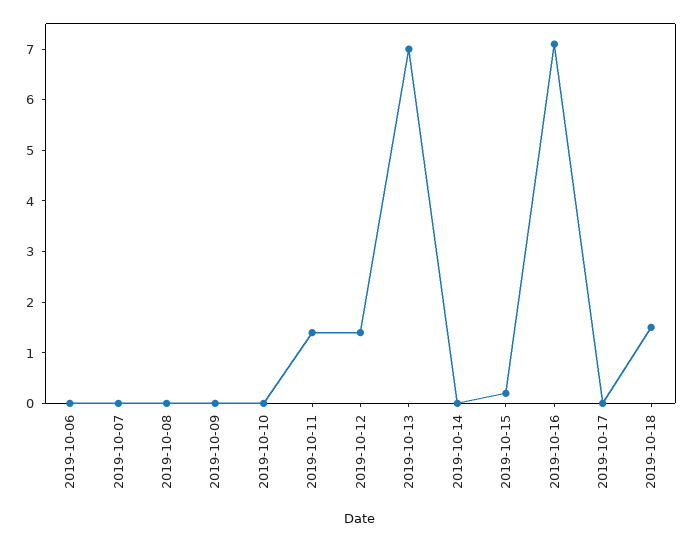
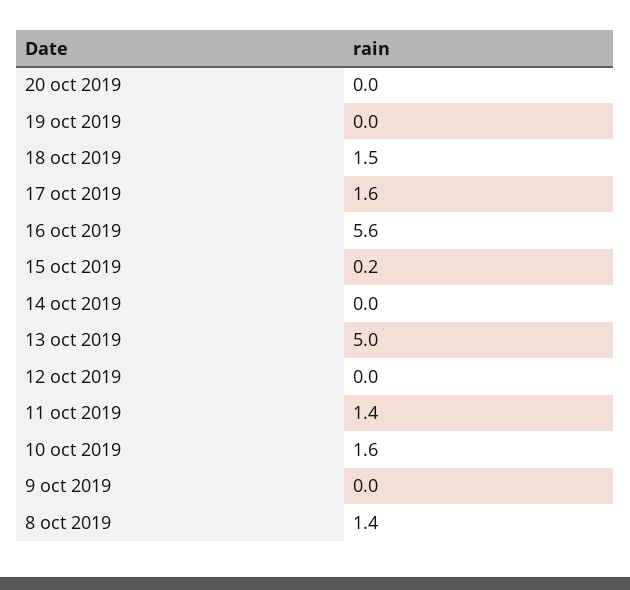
2019-10-06: 0 -> none
2019-10-07: 0 -> none
2019-10-08: 0 -> 1.4
2019-10-10: 0 -> 1.6
2019-10-12: 1.5 -> 0
2019-10-13: 7 -> 5
2019-10-16: 7 -> 5.6
2019-10-17: 0 -> 1.6
20 oct 2019: none -> 0
19 oct 2019: none -> 0

